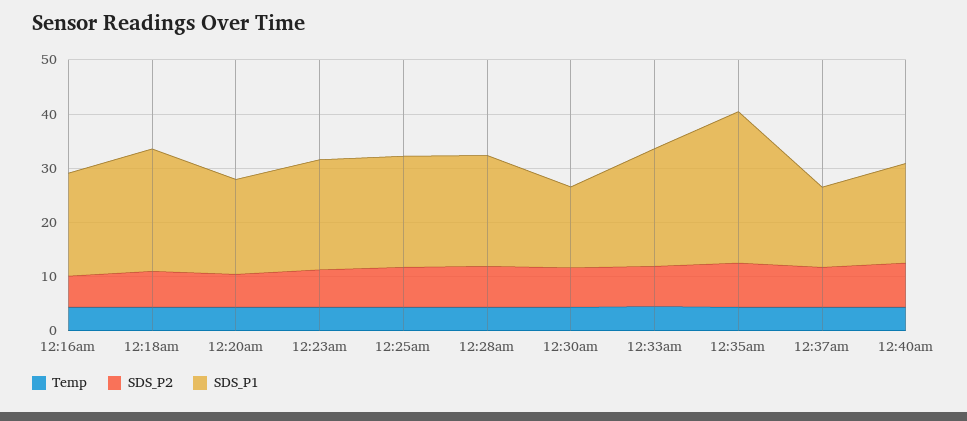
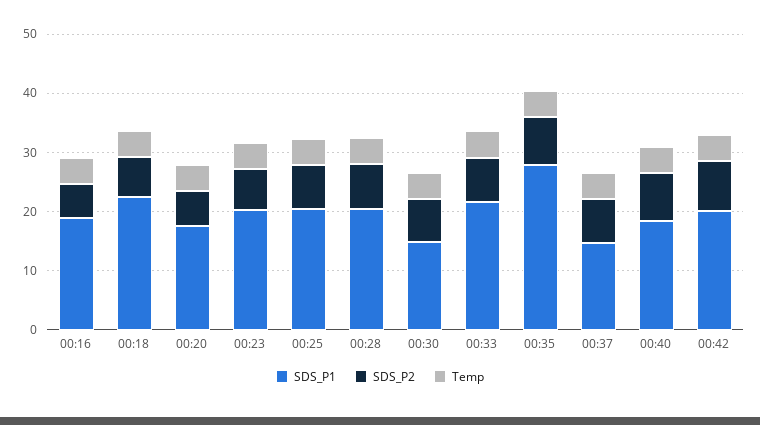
SDS_P1, 00:42: none -> 20
SDS_P2, 00:42: none -> 8
Temp, 00:42: none -> 4

